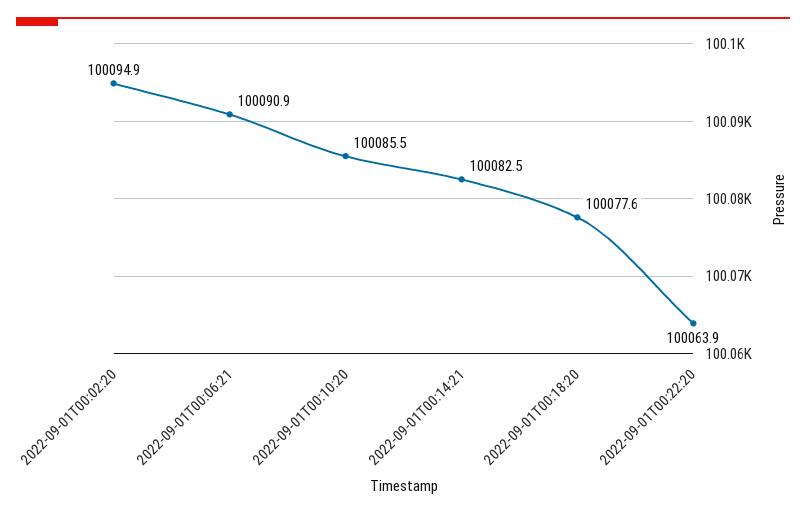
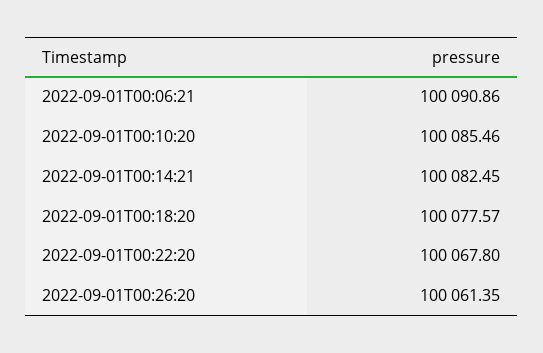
2022-09-01T00:02:20: 100094.9 -> none
2022-09-01T00:22:20: 100063.9 -> 100067.8
2022-09-01T00:26:20: none -> 100061.35

